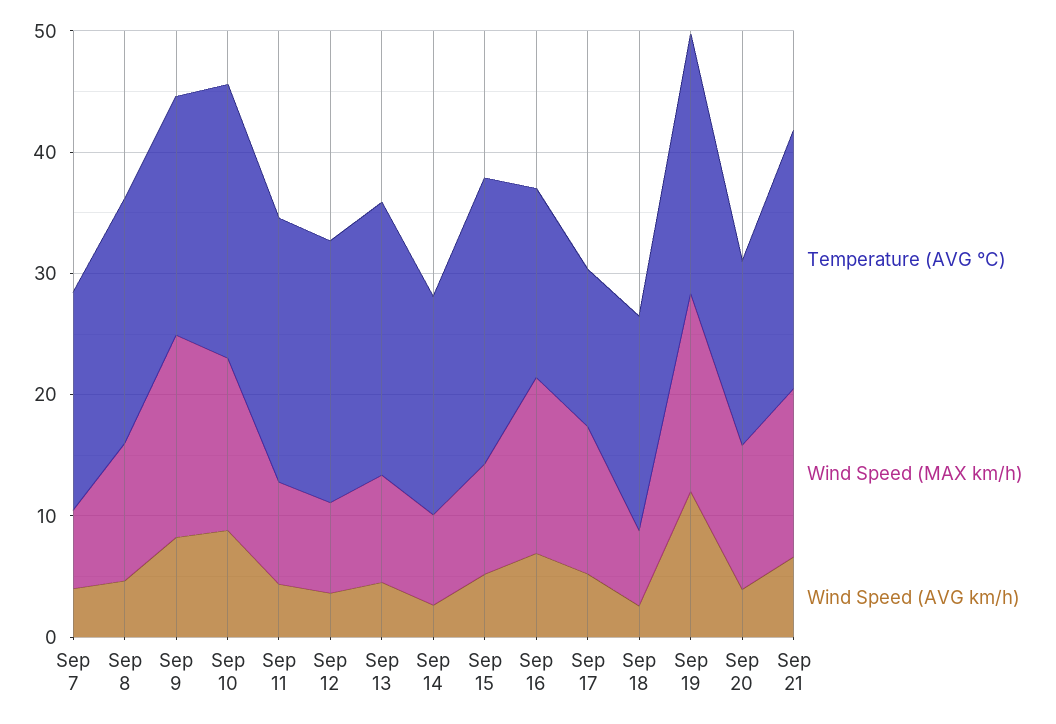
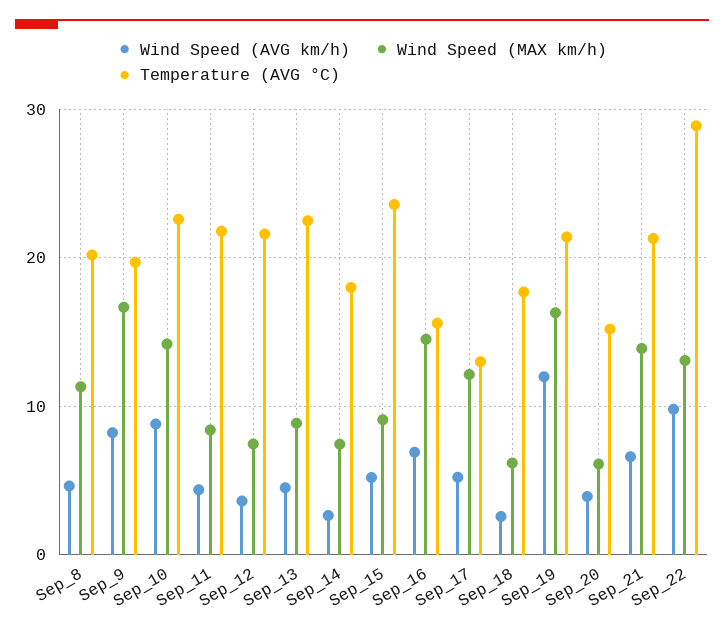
Temperature (AVG °C), Sep 7: 18 -> none
Wind Speed (MAX km/h), Sep 7: 6 -> none
Wind Speed (AVG km/h), Sep 7: 4 -> none
Wind Speed (MAX km/h), Sep 20: 12 -> 6
Wind Speed (AVG km/h), Sep_22: none -> 10
Wind Speed (MAX km/h), Sep_22: none -> 13
Temperature (AVG °C), Sep_22: none -> 29

